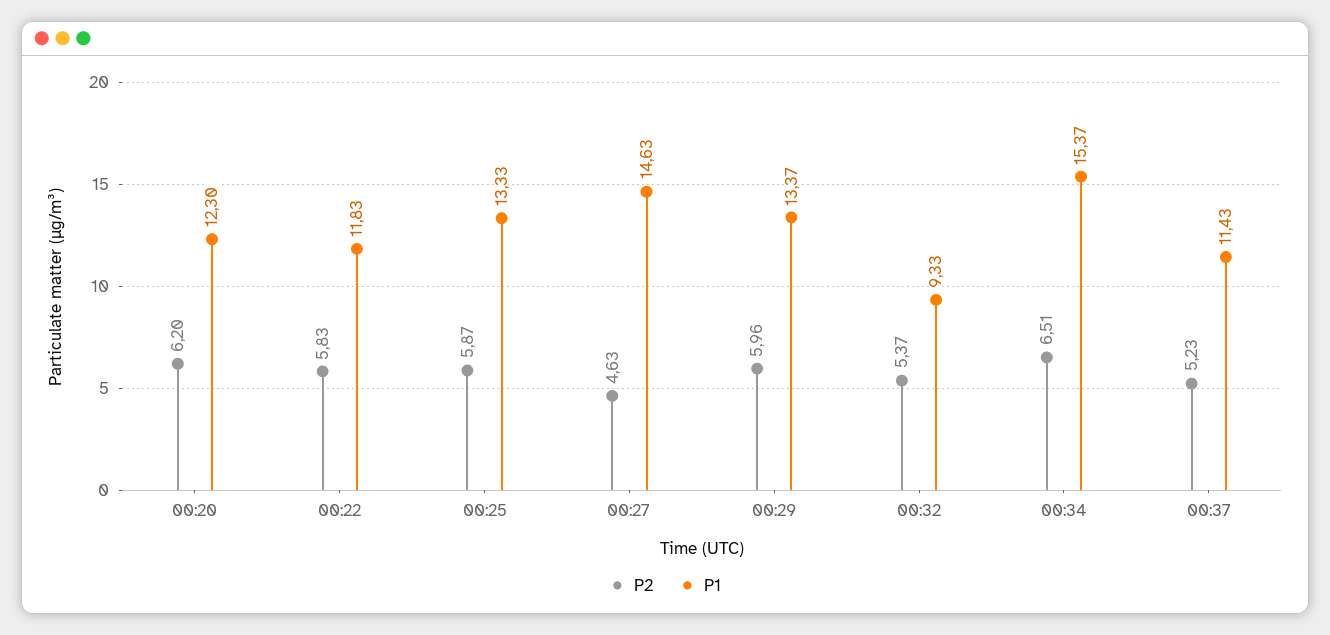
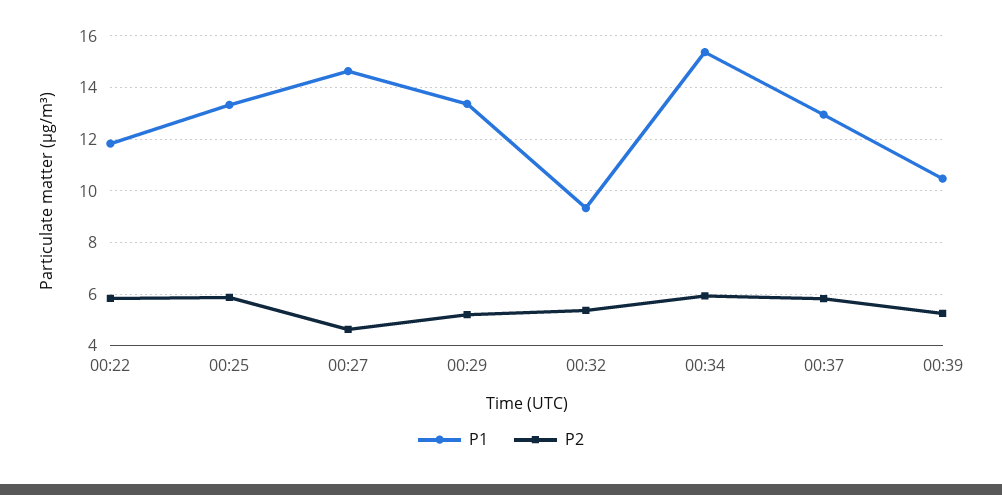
P2, 00:20: 6.2 -> none
P1, 00:20: 12.3 -> none
P2, 00:29: 5.96 -> 5.25
P2, 00:34: 6.51 -> 6
P2, 00:37: 5.23 -> 5.75
P1, 00:37: 11.43 -> 13
P1, 00:39: none -> 10.5
P2, 00:39: none -> 5.25

